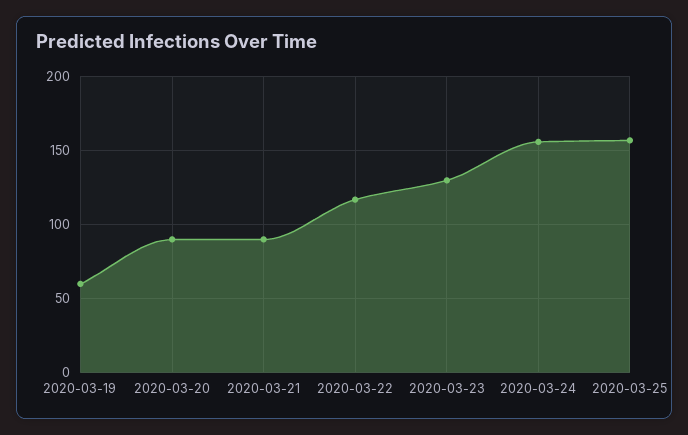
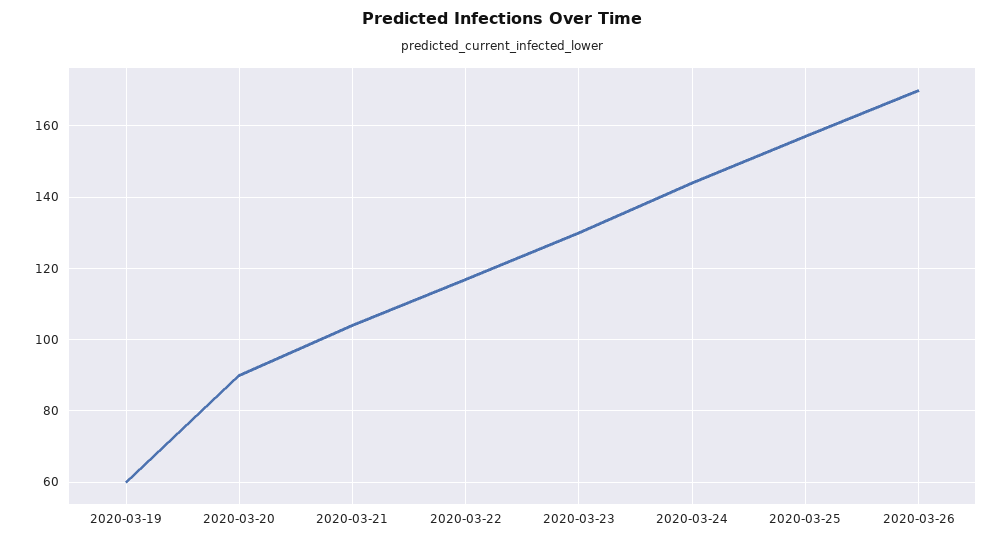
2020-03-21: 90 -> 105
2020-03-24: 155 -> 145
2020-03-26: none -> 170

